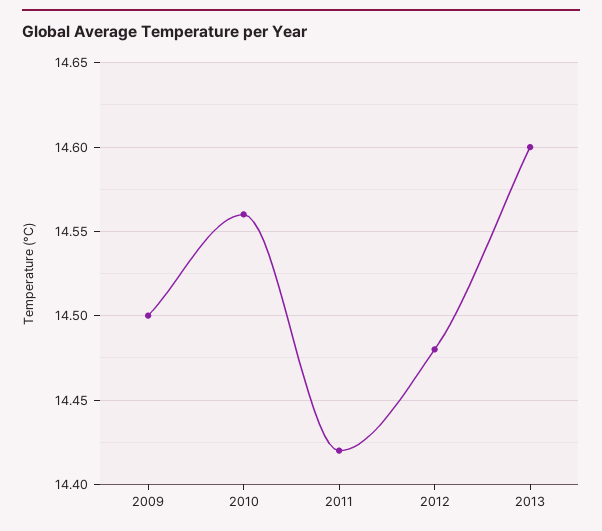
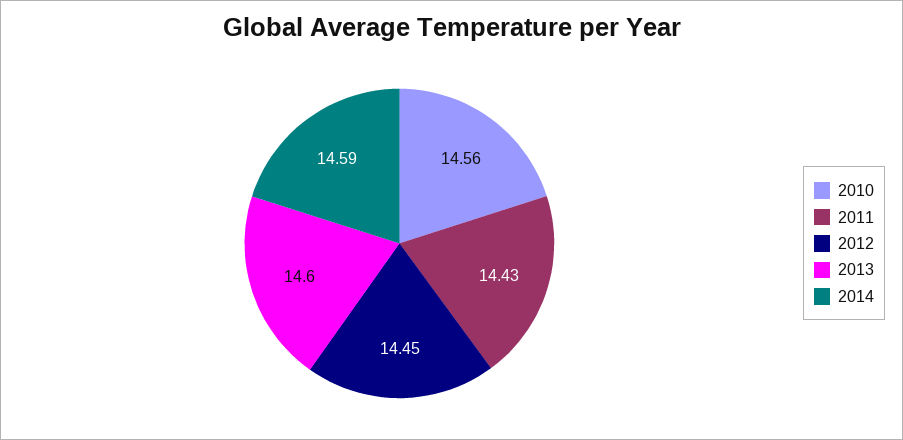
2009: 14.5 -> none
2011: 14.42 -> 14.43
2012: 14.48 -> 14.45
2014: none -> 14.59

